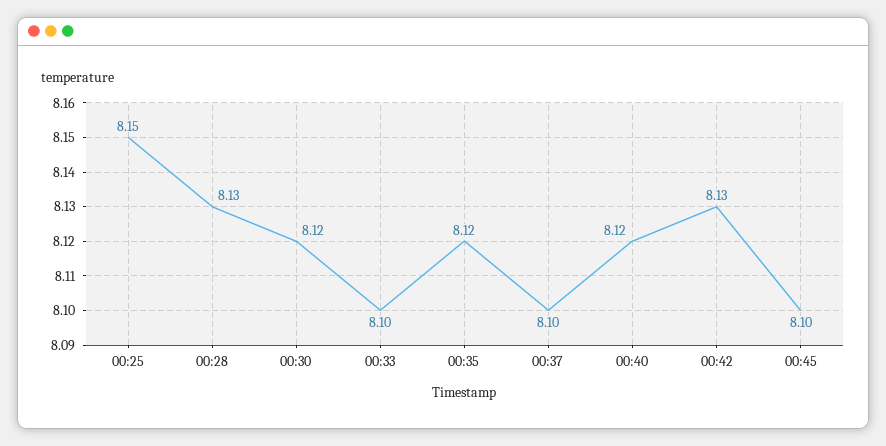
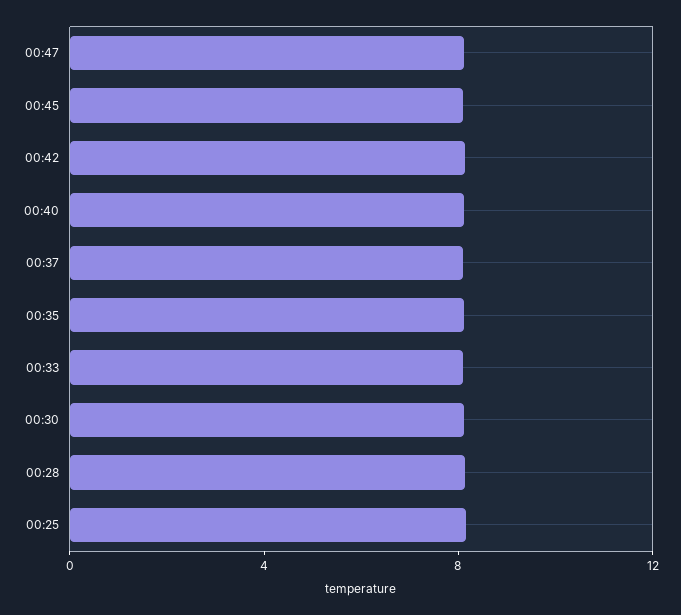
00:47: none -> 8

